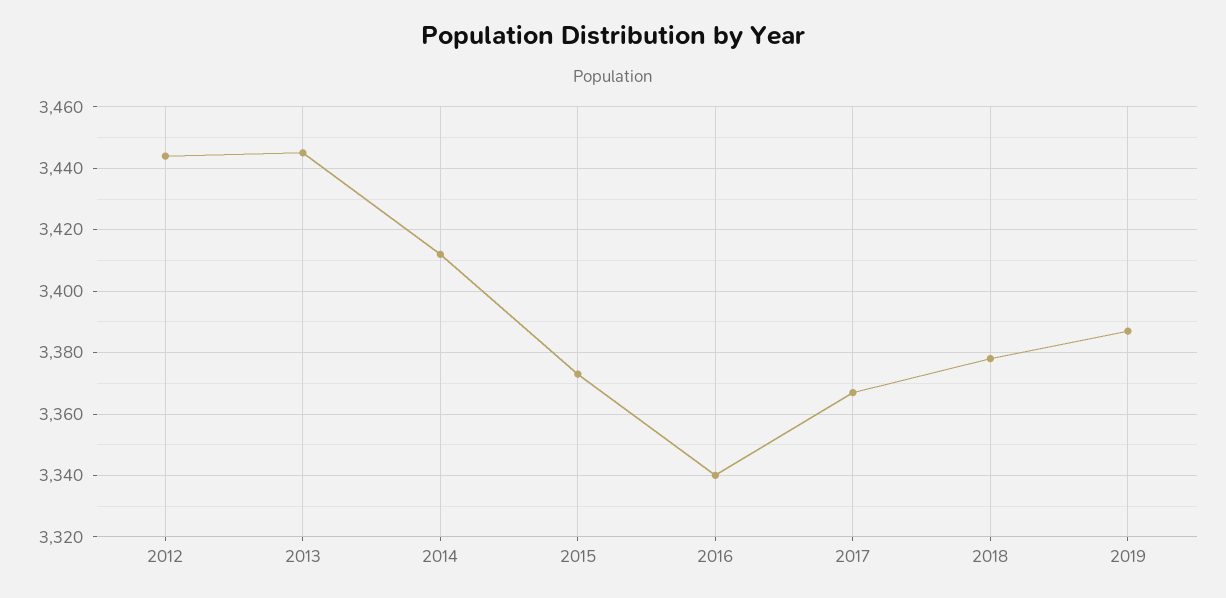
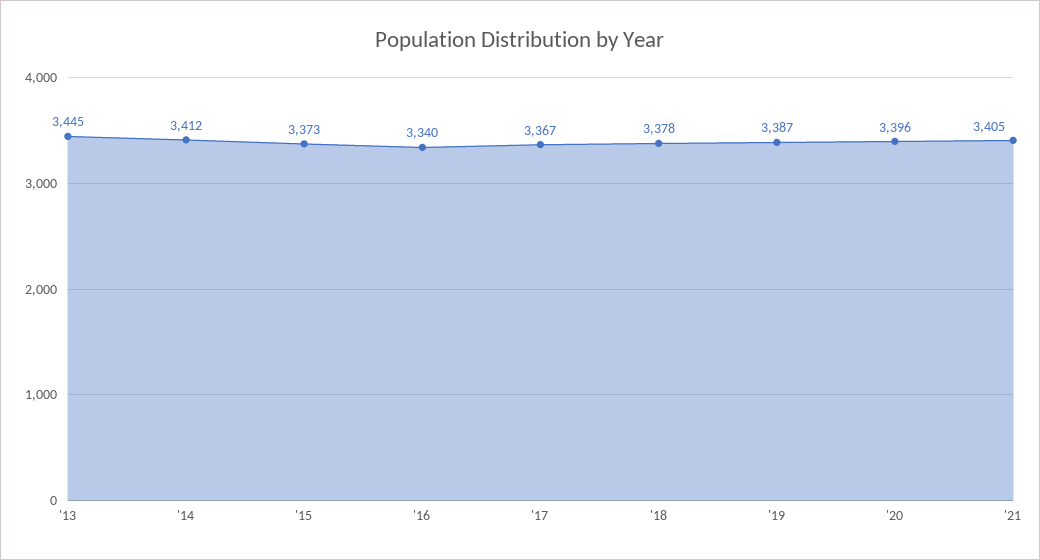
2012: 3445 -> none
'20: none -> 3396
'21: none -> 3405

